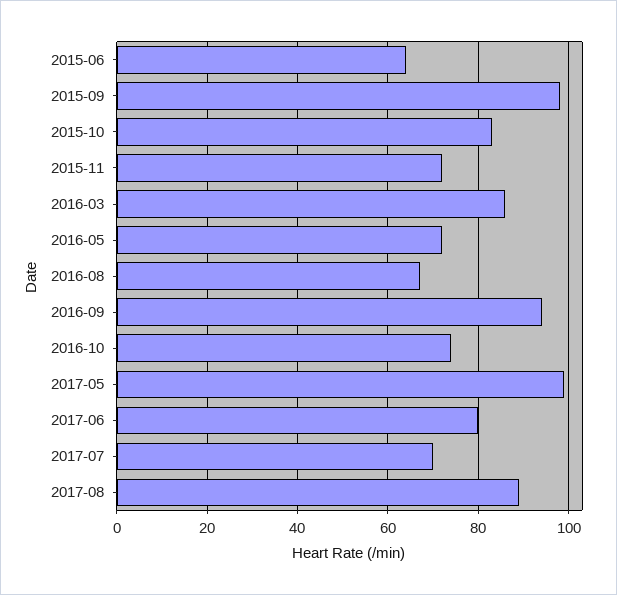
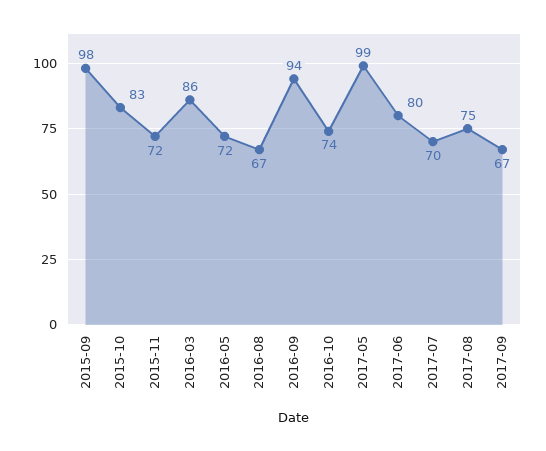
2015-06: 65 -> none
2017-08: 90 -> 75
2017-09: none -> 67

